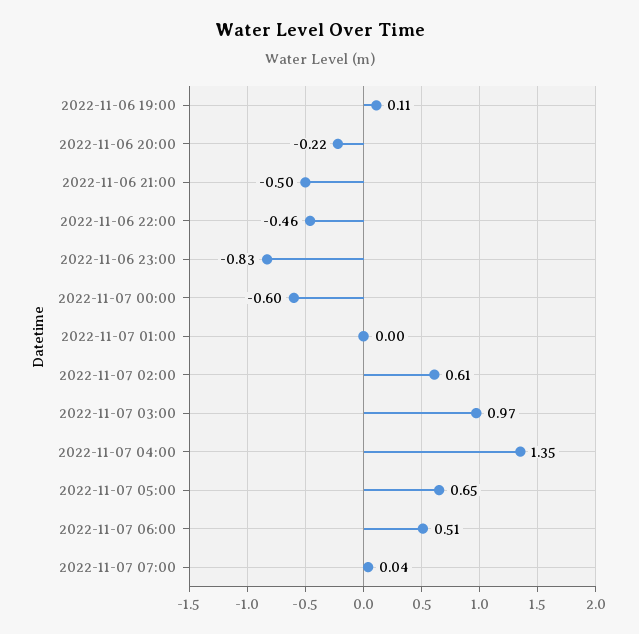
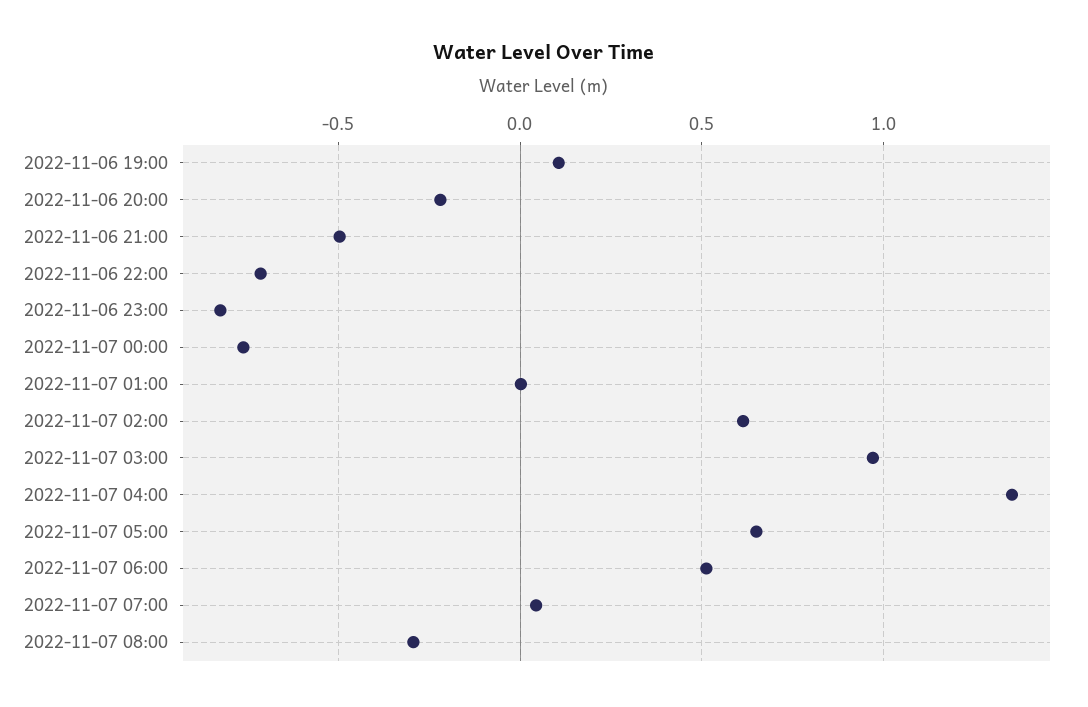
2022-11-06 22:00: -0.46 -> -0.7
2022-11-07 00:00: -0.6 -> -0.75
2022-11-07 08:00: none -> -0.3

